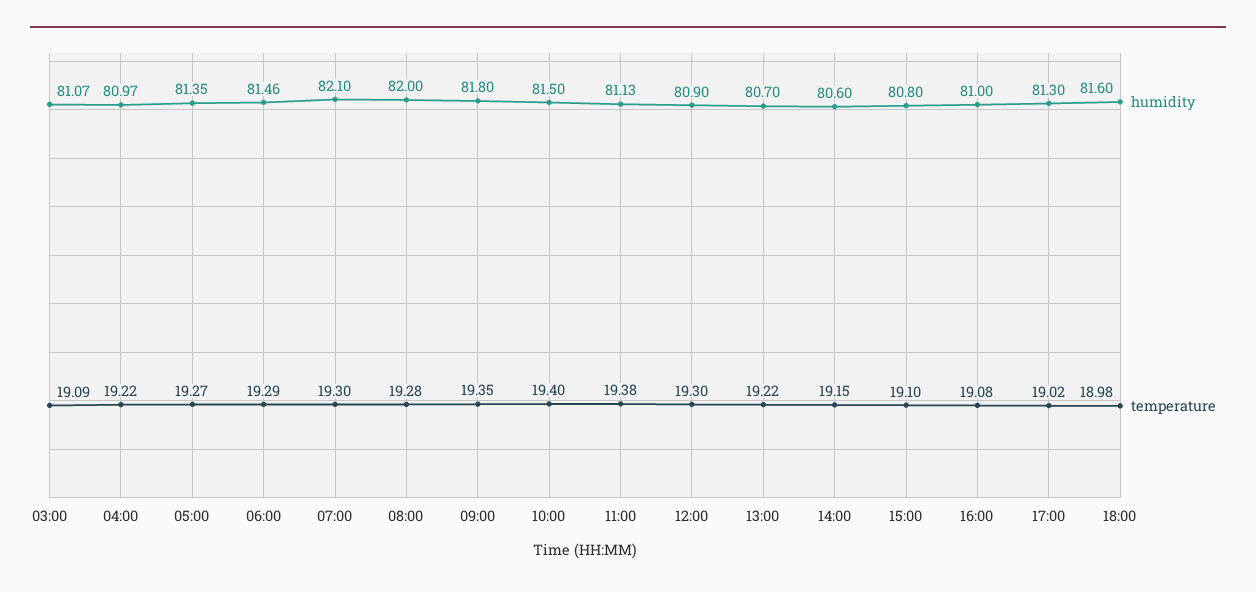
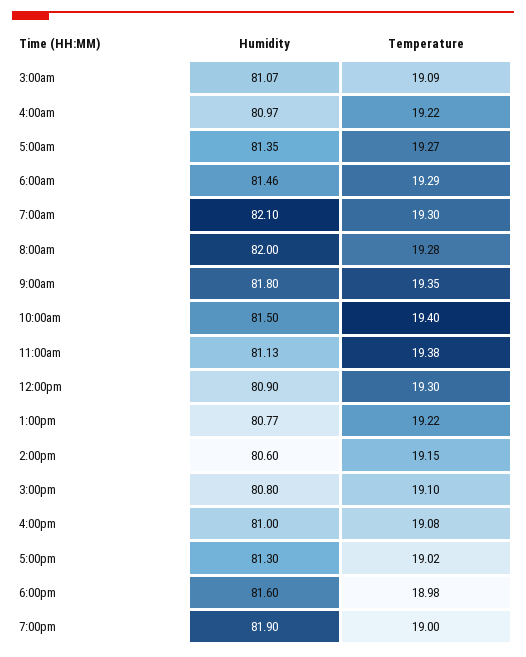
humidity, 13:00: 80.7 -> 80.77
humidity, 7:00pm: none -> 81.9
temperature, 7:00pm: none -> 19

